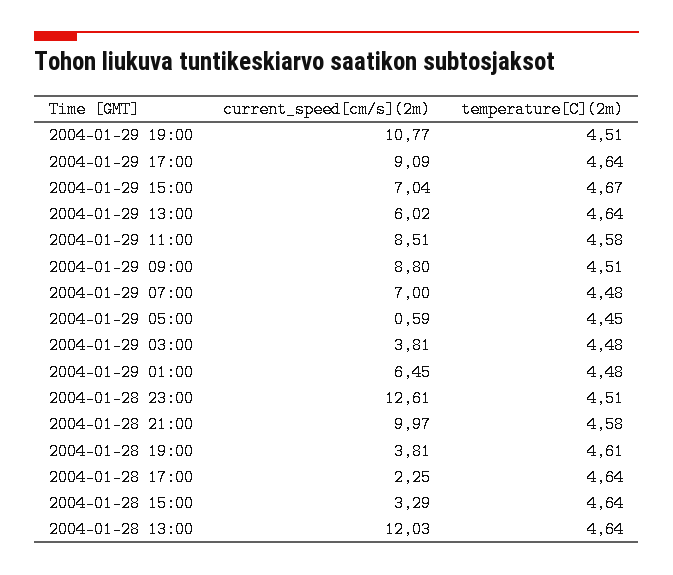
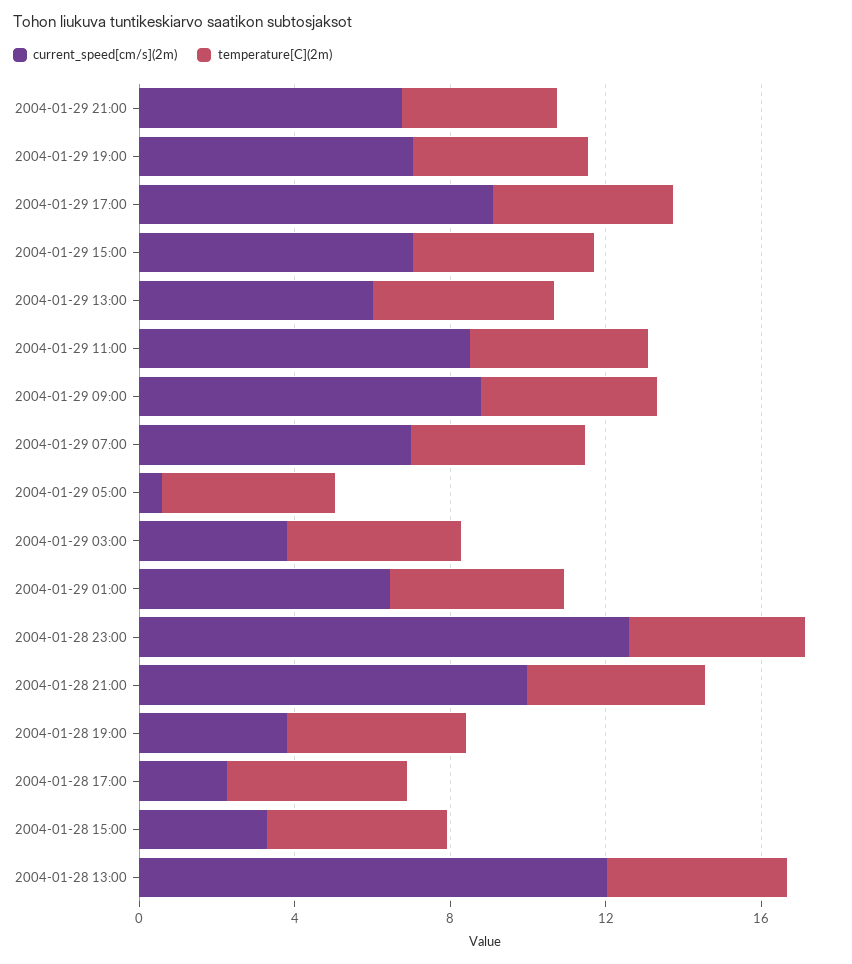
current_speed[cm/s](2m), 2004-01-29 19:00: 10.77 -> 7
current_speed[cm/s](2m), 2004-01-29 21:00: none -> 7
temperature[C](2m), 2004-01-29 21:00: none -> 4

